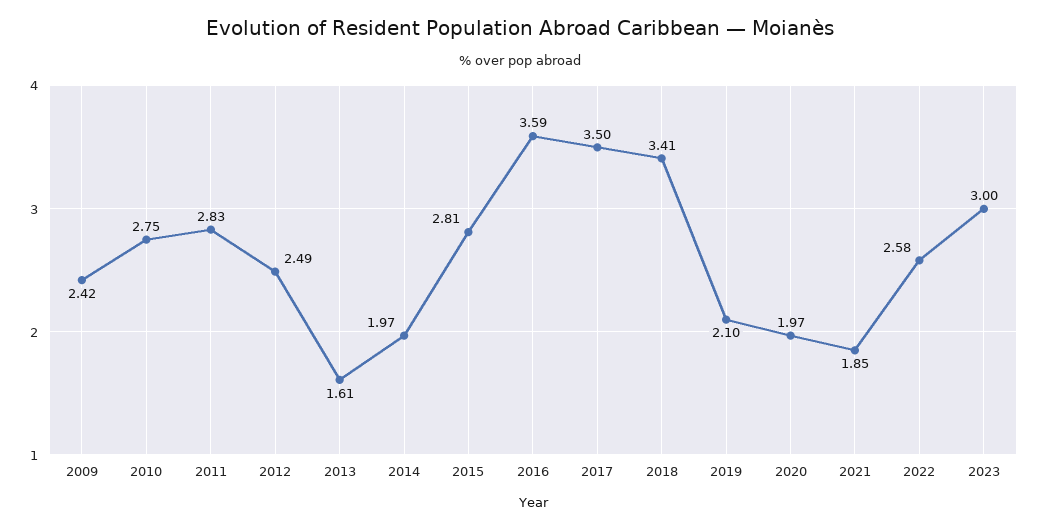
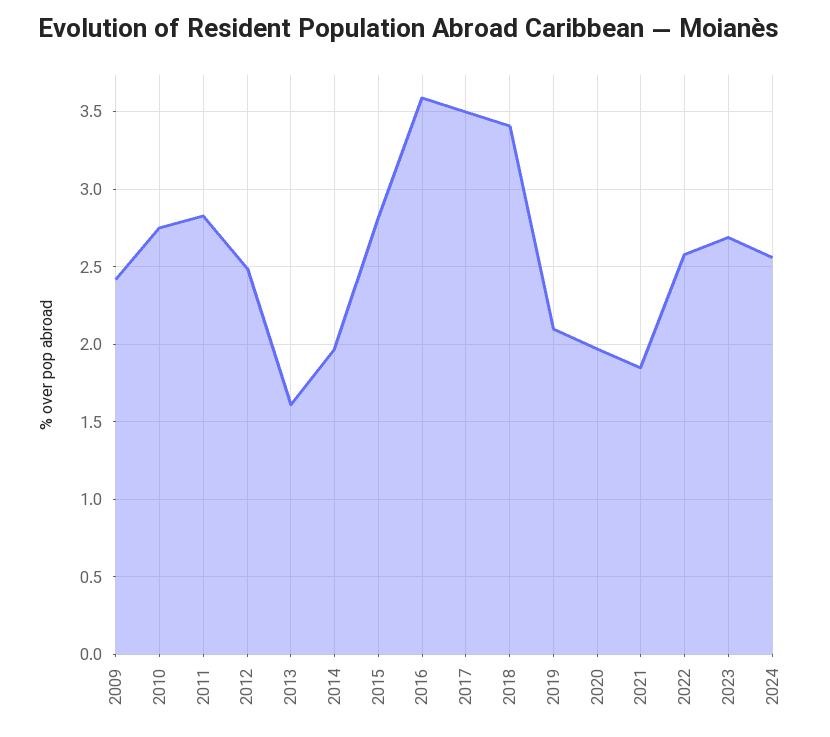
2023: 3 -> 2.7
2024: none -> 2.55

